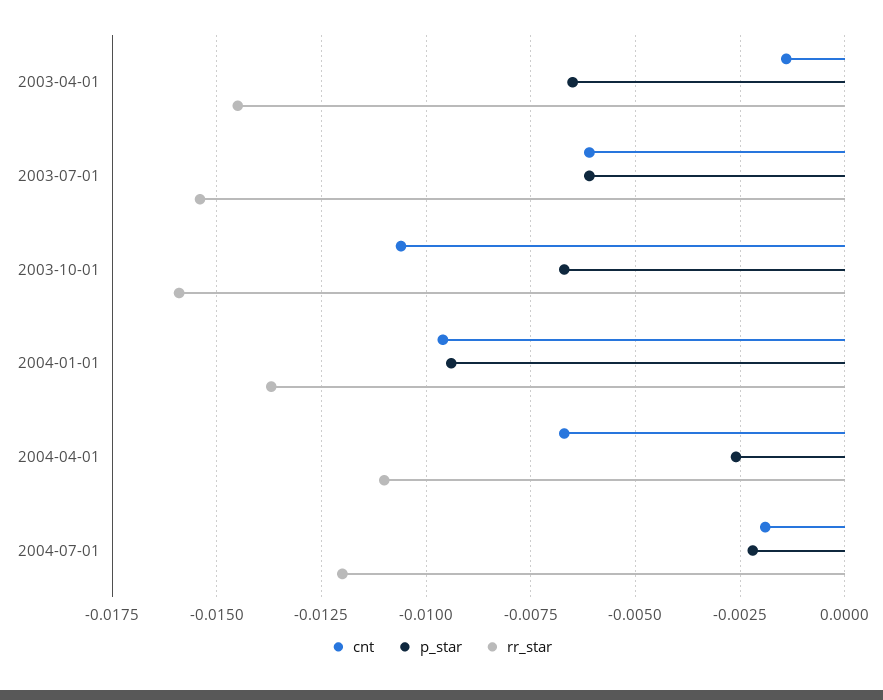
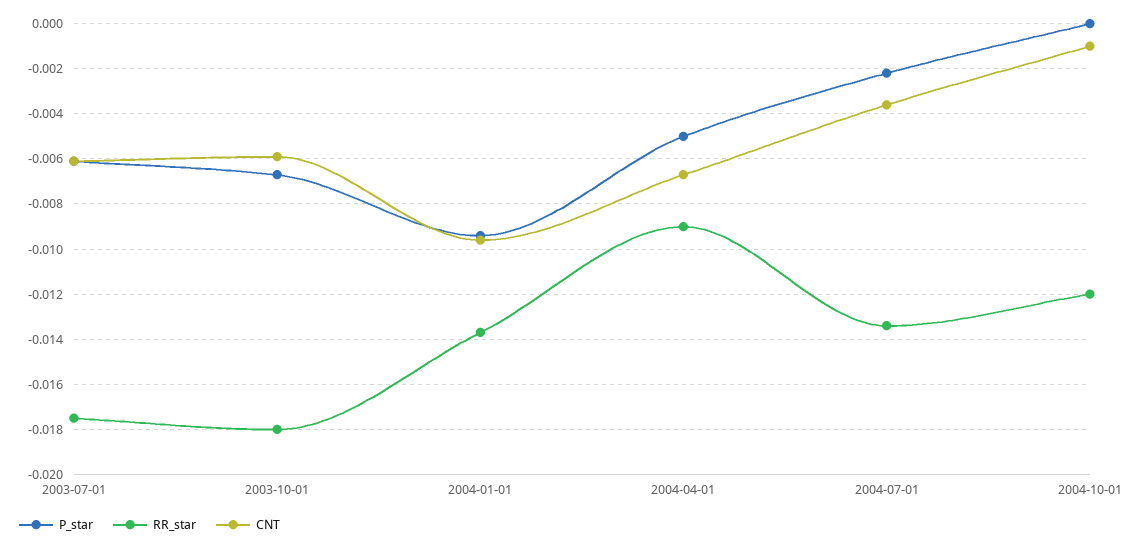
cnt, 2003-04-01: -0.0015 -> none
p_star, 2003-04-01: -0.0065 -> none
rr_star, 2003-04-01: -0.0145 -> none
rr_star, 2003-07-01: -0.0155 -> -0.0175
cnt, 2003-10-01: -0.0105 -> -0.006
rr_star, 2003-10-01: -0.016 -> -0.018
p_star, 2004-04-01: -0.0025 -> -0.005
rr_star, 2004-04-01: -0.011 -> -0.009
cnt, 2004-07-01: -0.002 -> -0.0035
rr_star, 2004-07-01: -0.012 -> -0.0135
p_star, 2004-10-01: none -> 0
rr_star, 2004-10-01: none -> -0.012
cnt, 2004-10-01: none -> -0.001

